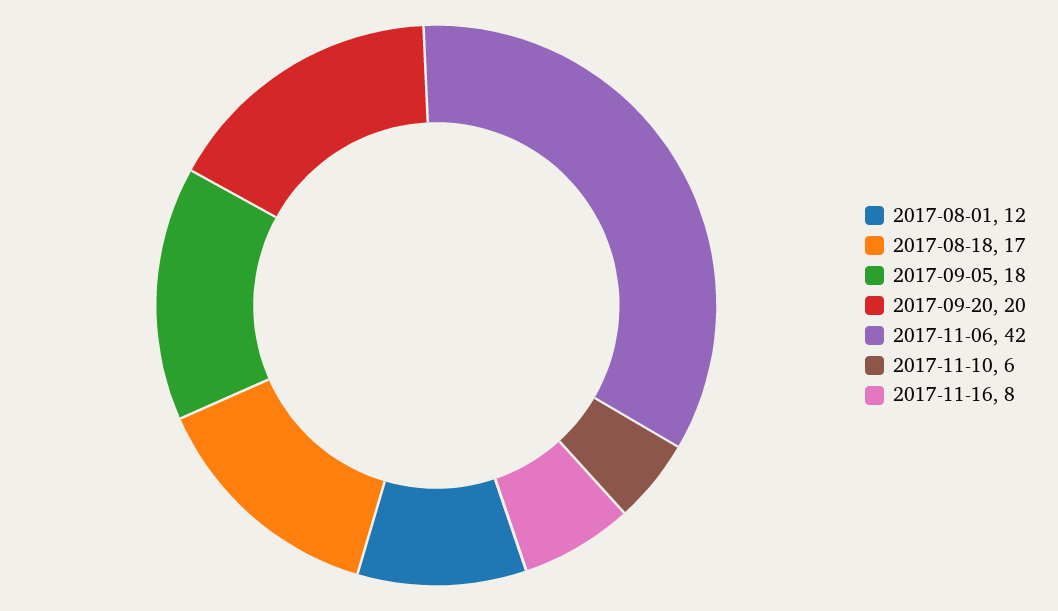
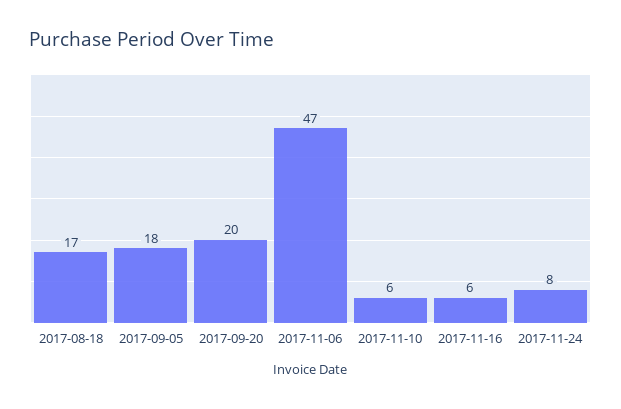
2017-08-01: 12 -> none
2017-11-06: 42 -> 47
2017-11-16: 8 -> 6
2017-11-24: none -> 8

